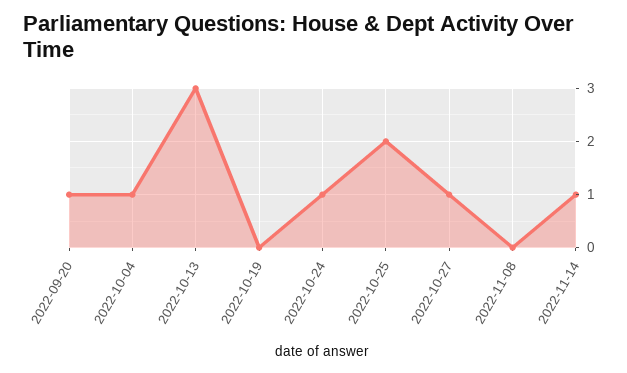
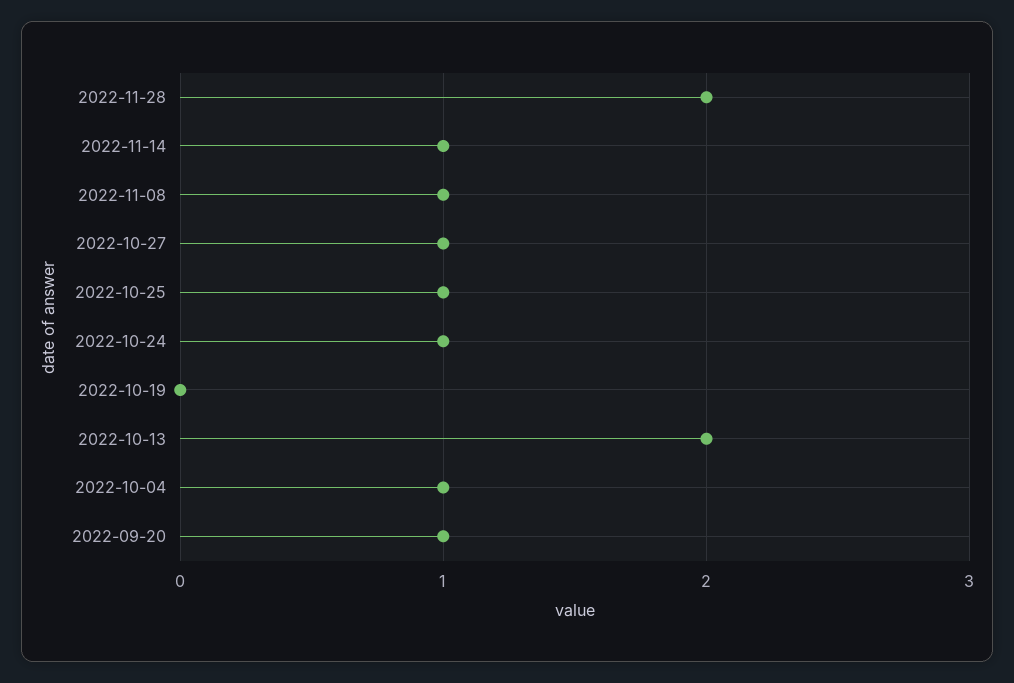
2022-10-13: 3 -> 2
2022-10-25: 2 -> 1
2022-11-08: 0 -> 1
2022-11-28: none -> 2

